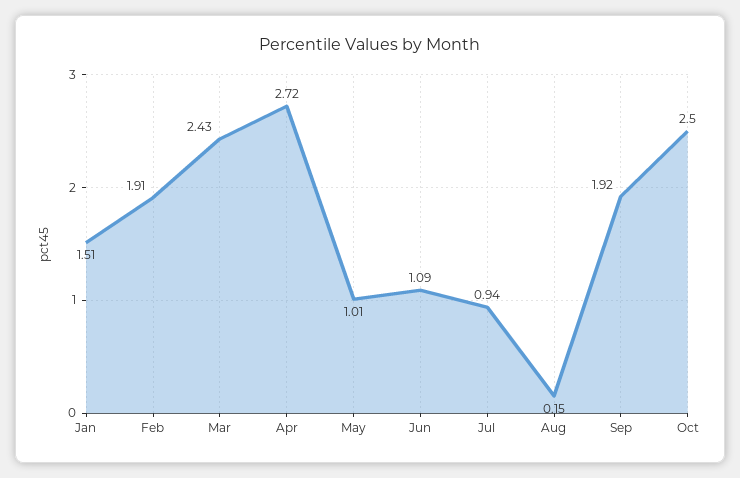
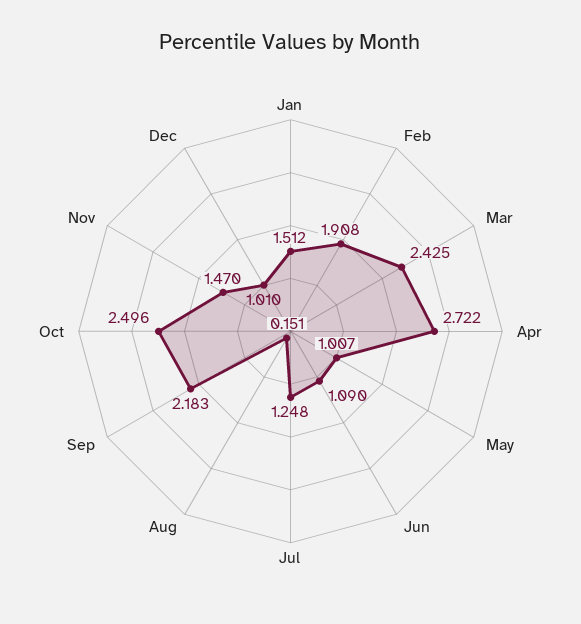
Jul: 0.94 -> 1.248
Sep: 1.92 -> 2.183
Nov: none -> 1.47
Dec: none -> 1.01

